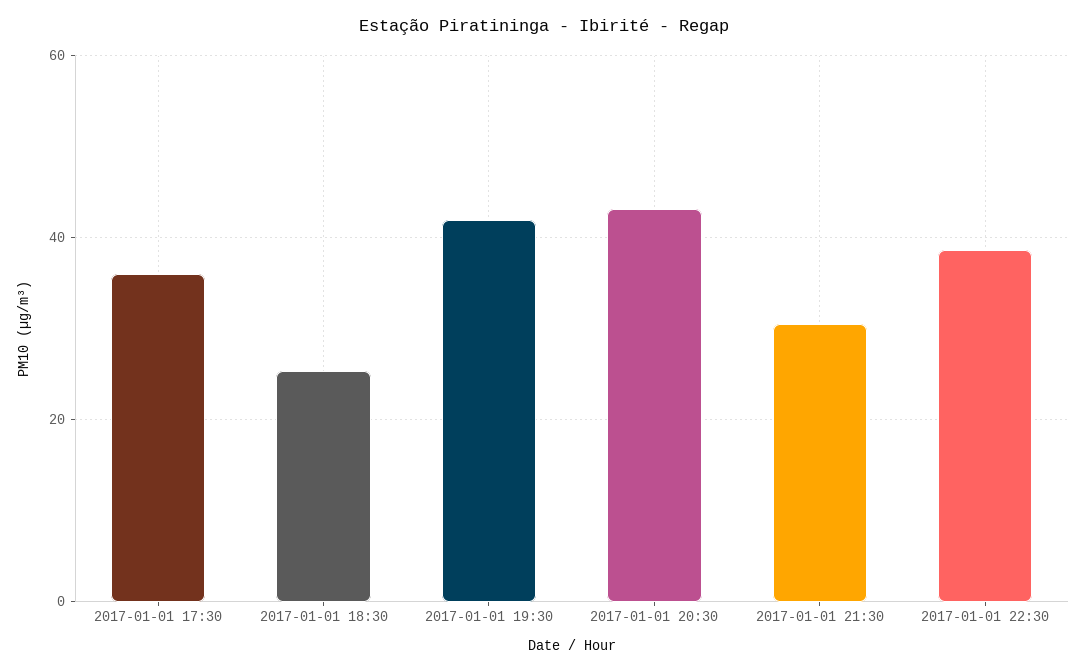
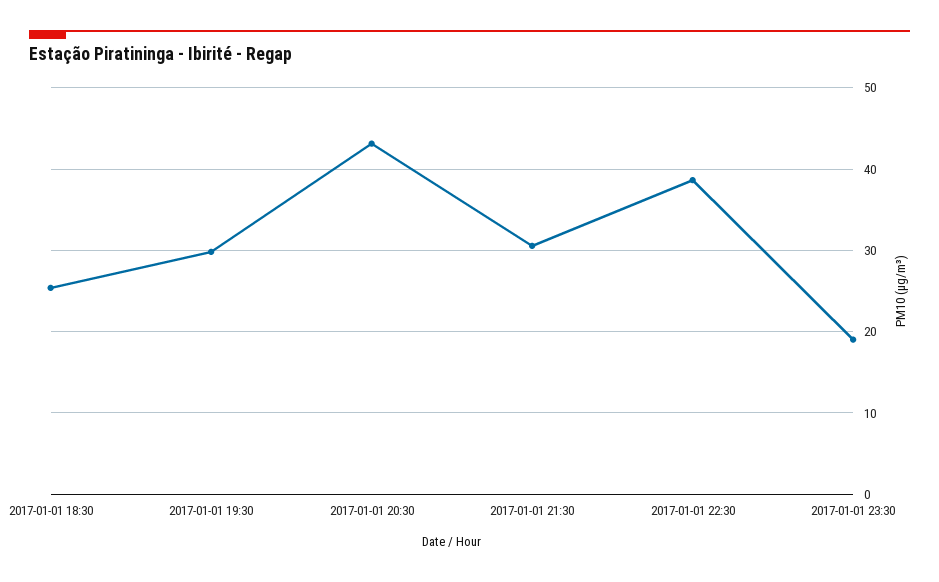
2017-01-01 17:30: 36 -> none
2017-01-01 19:30: 42 -> 30
2017-01-01 23:30: none -> 19

